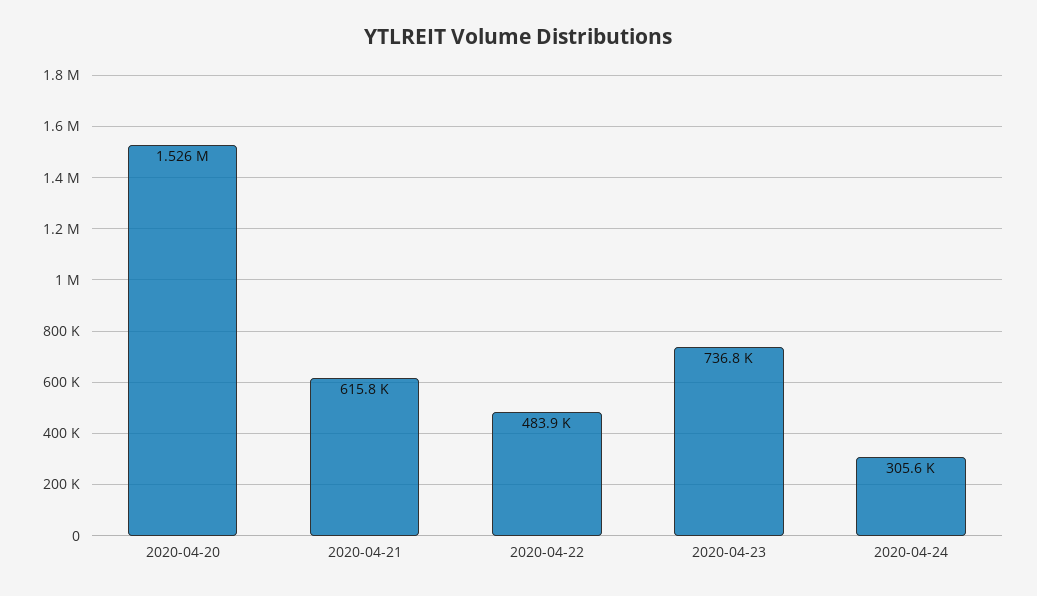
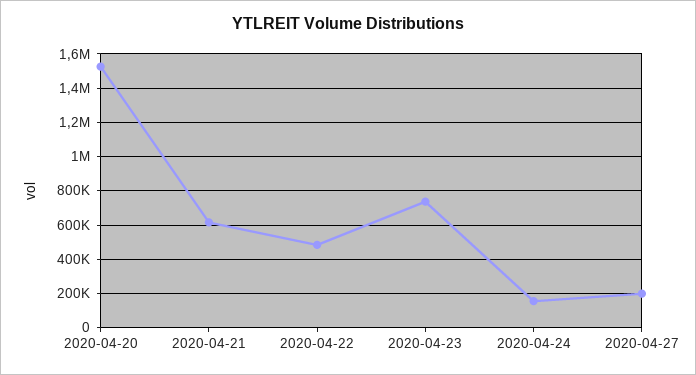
2020-04-24: 305600 -> 150000
2020-04-27: none -> 200000

